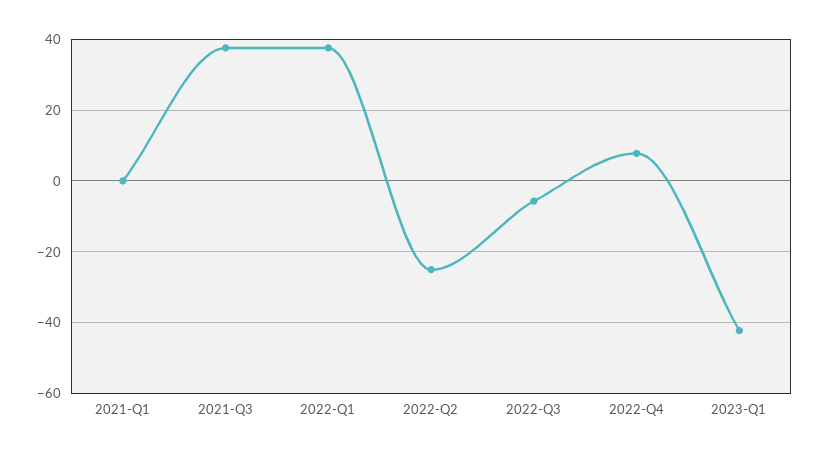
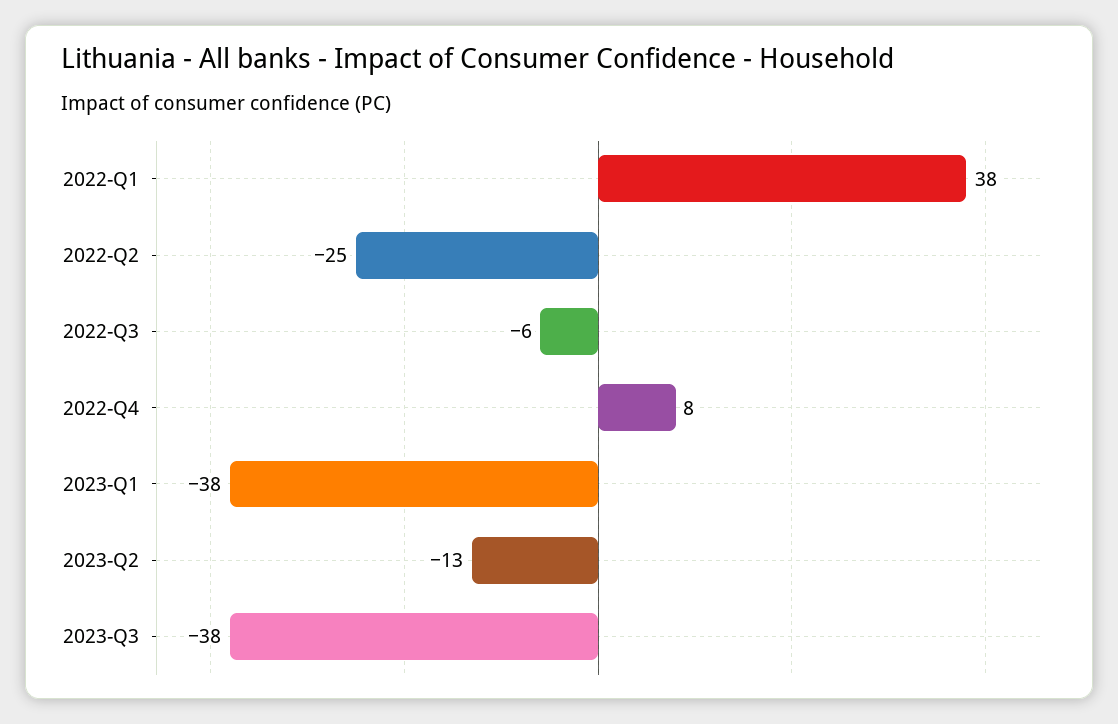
2021-Q1: 0 -> none
2021-Q3: 38 -> none
2023-Q1: -42 -> -38
2023-Q2: none -> -13
2023-Q3: none -> -38

